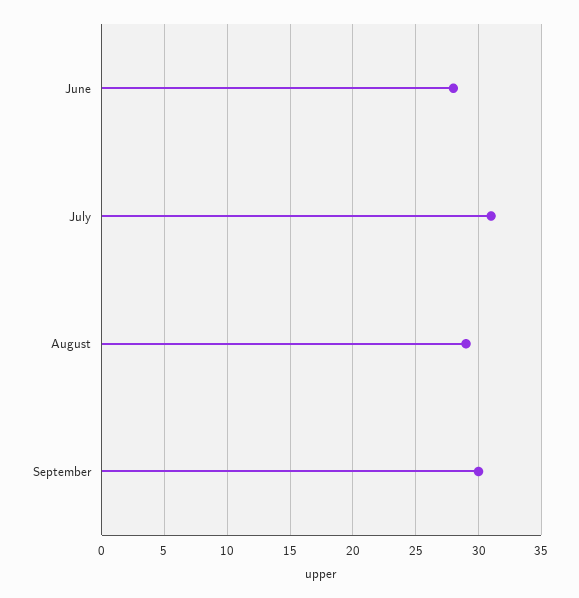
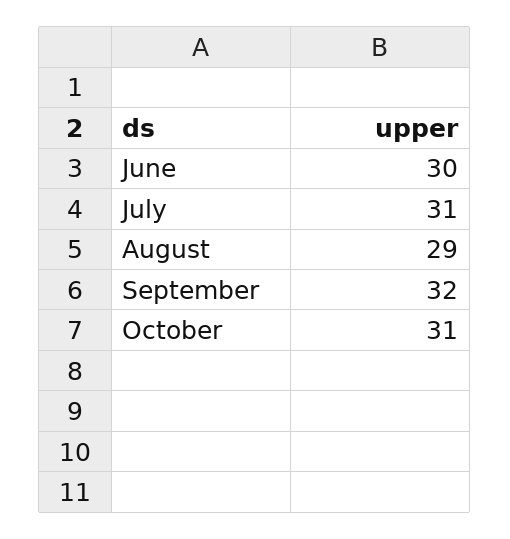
June: 28 -> 30
September: 30 -> 32
October: none -> 31

